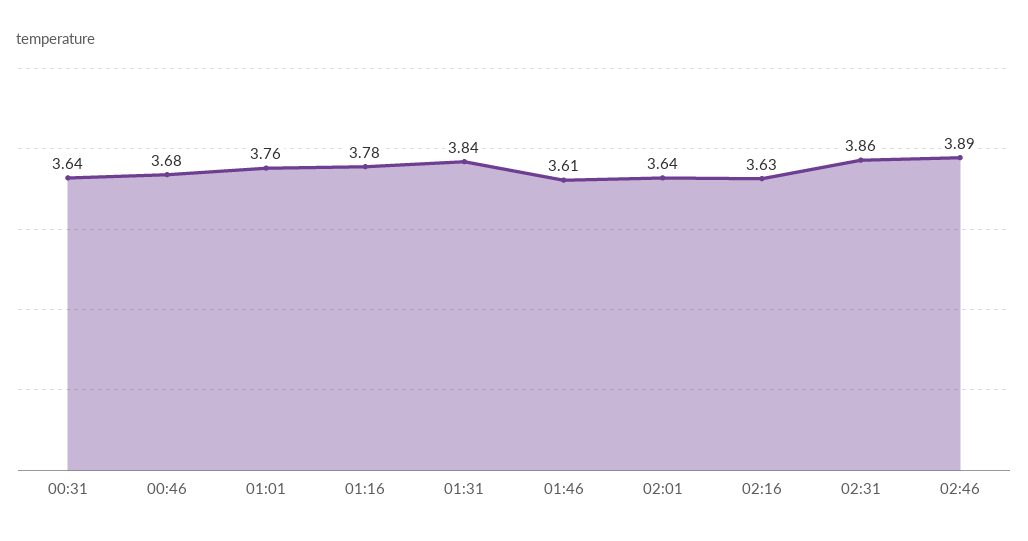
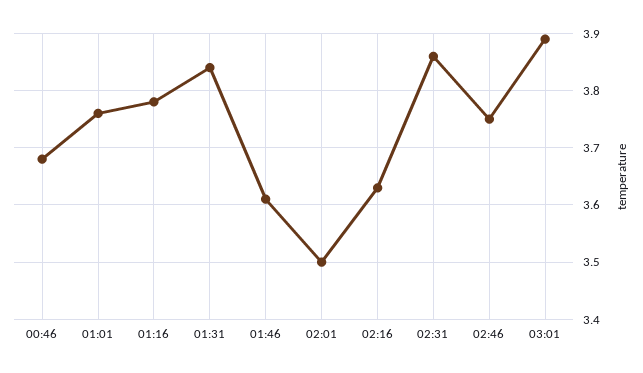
00:31: 3.64 -> none
02:01: 3.64 -> 3.5
02:46: 3.89 -> 3.75
03:01: none -> 3.9

